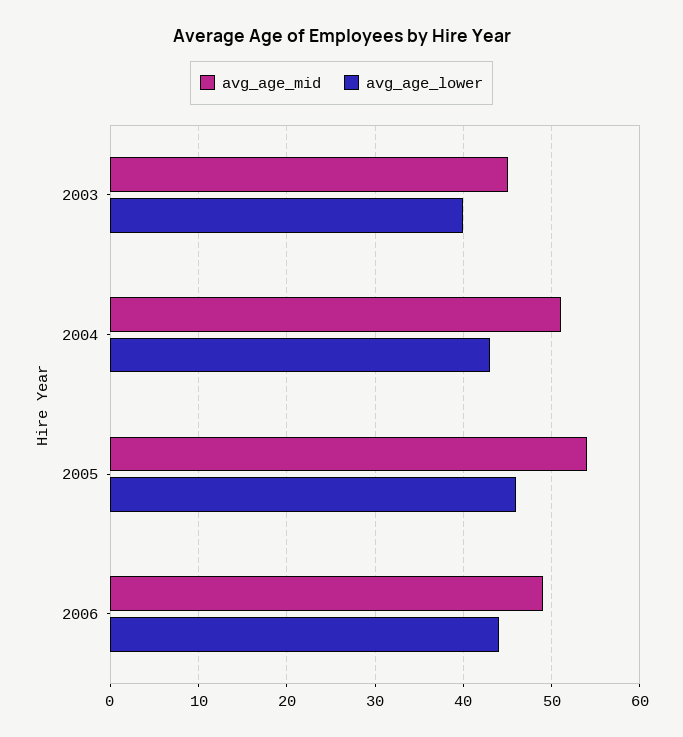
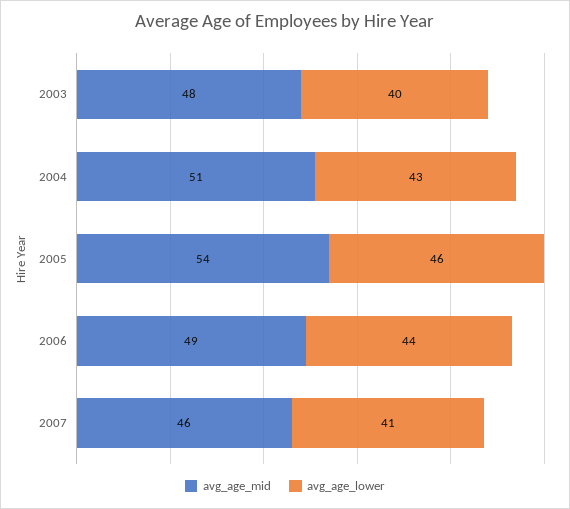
avg_age_mid, 2003: 45 -> 48
avg_age_mid, 2007: none -> 46
avg_age_lower, 2007: none -> 41

